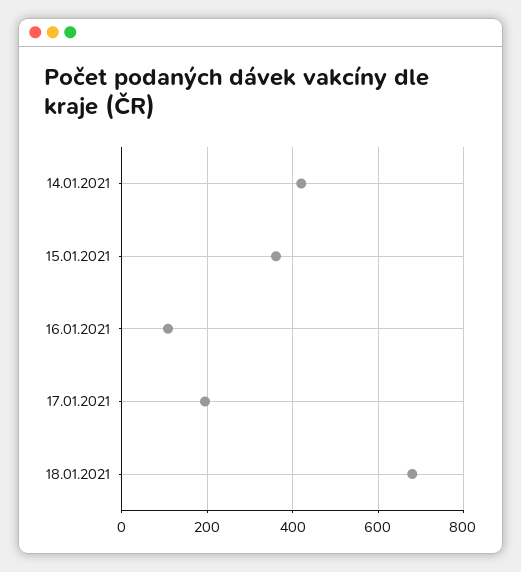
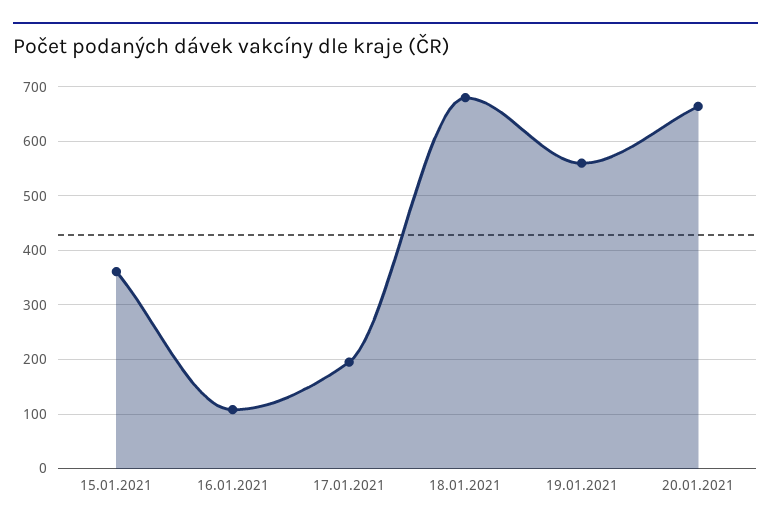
14.01.2021: 420 -> none
19.01.2021: none -> 560
20.01.2021: none -> 660

